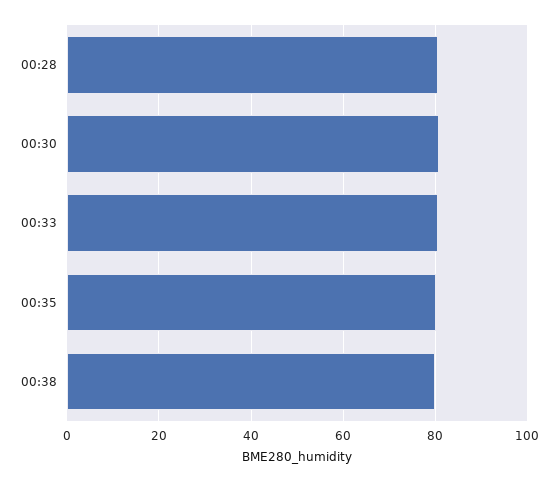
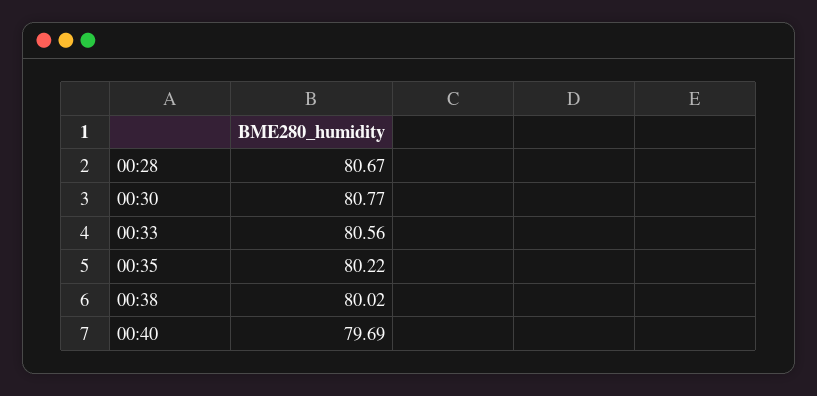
00:40: none -> 79.69

